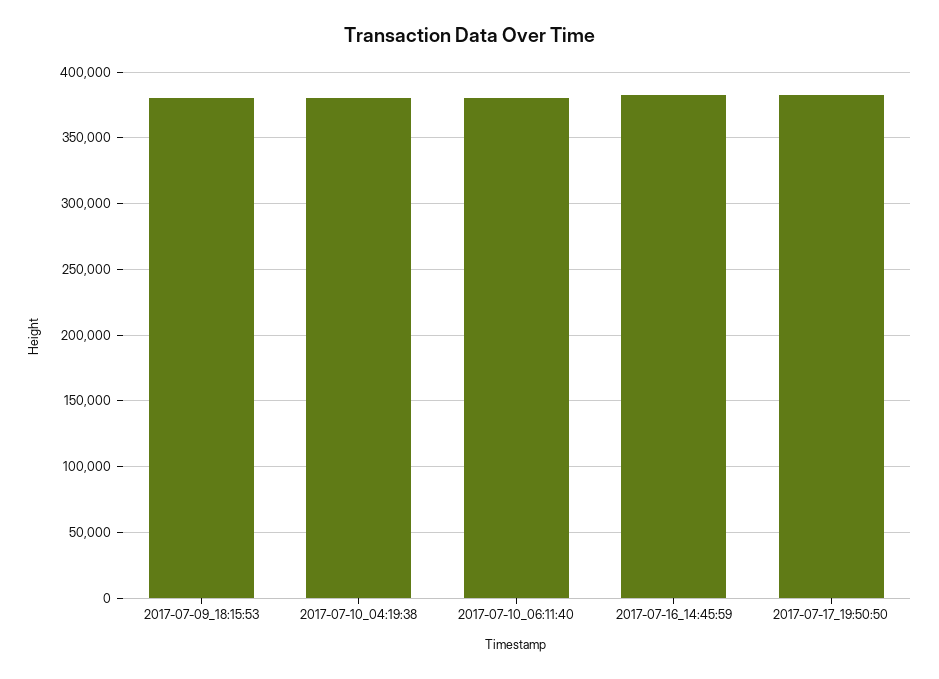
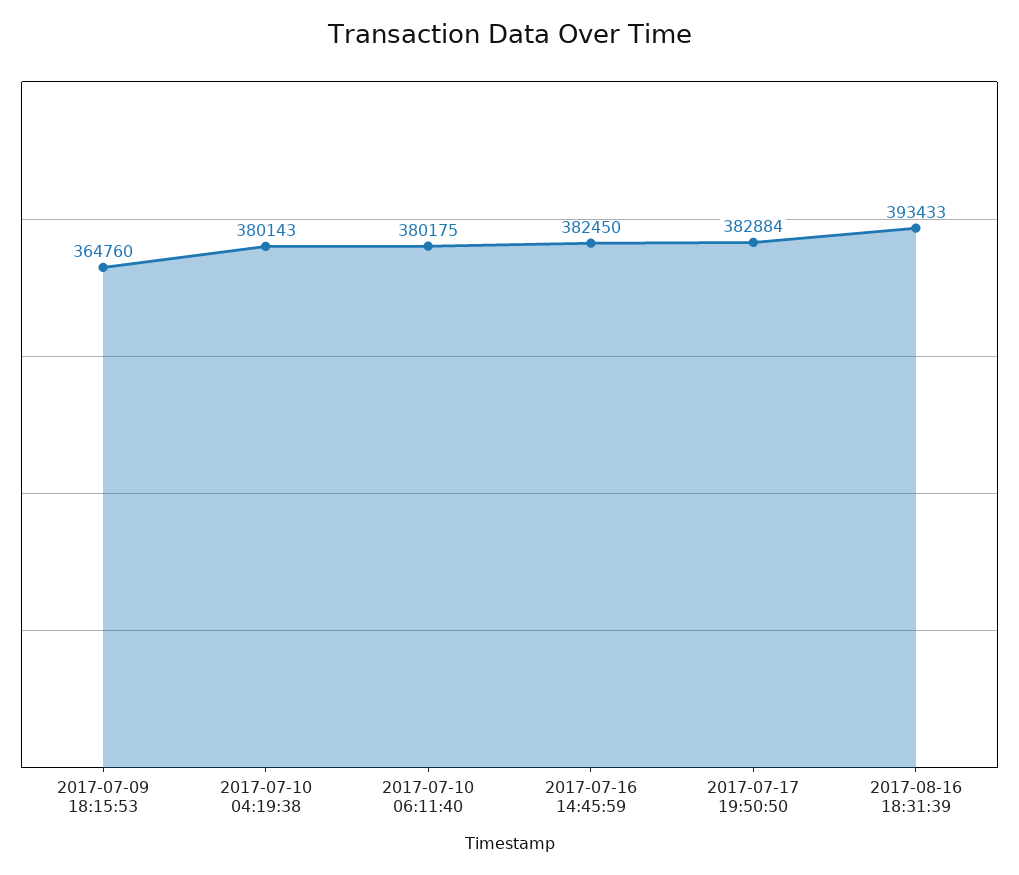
2017-07-09_18:15:53: 380000 -> 364760
2017-08-16 18:31:39: none -> 393433

